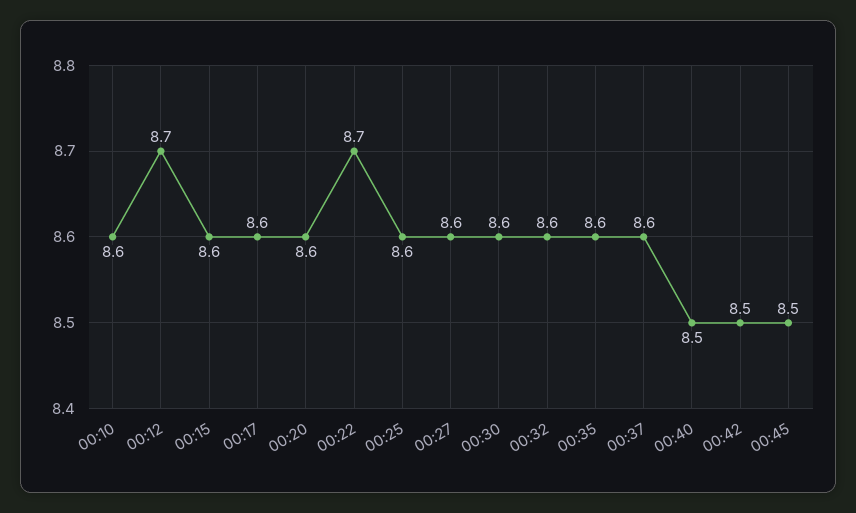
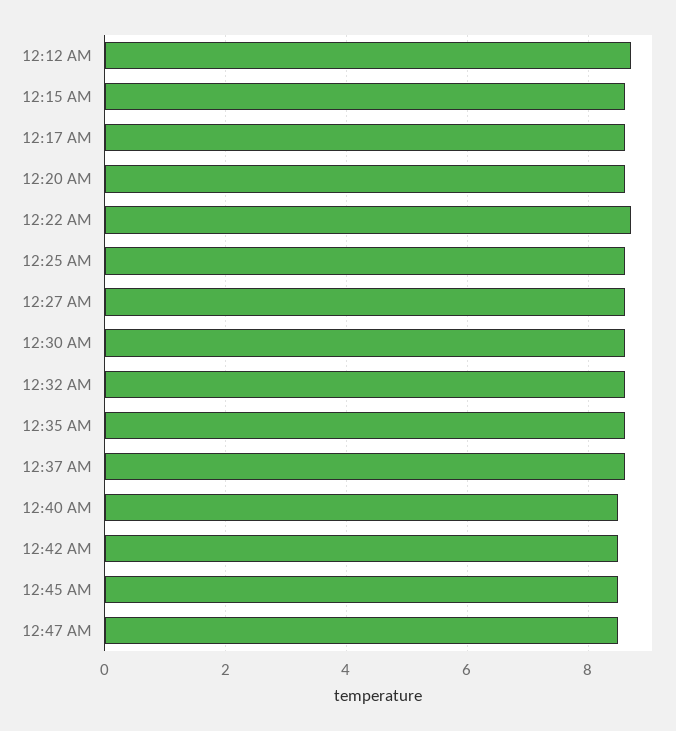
00:10: 8.6 -> none
12:47 AM: none -> 8.5

